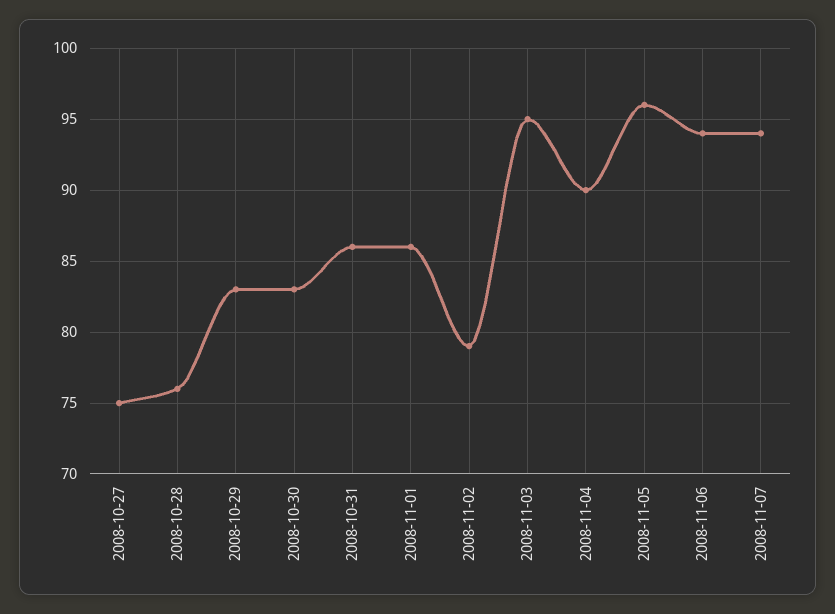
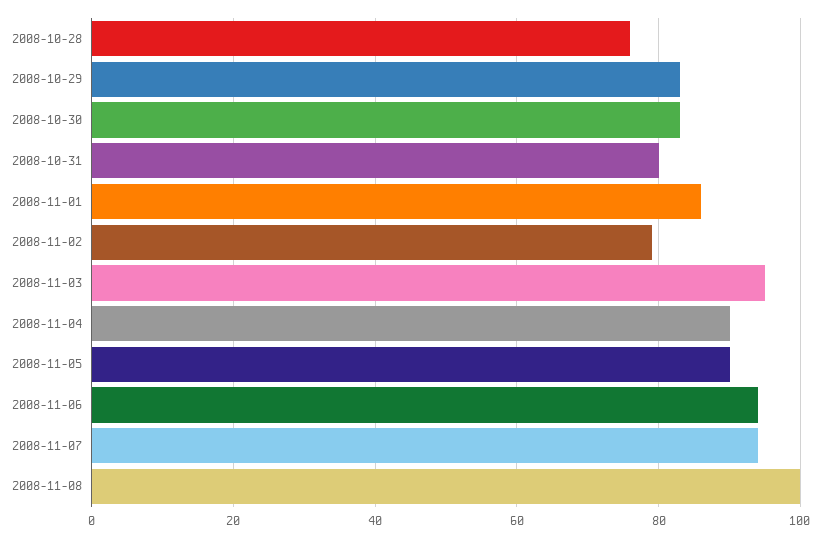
2008-10-27: 75 -> none
2008-10-31: 86 -> 80
2008-11-05: 96 -> 90
2008-11-08: none -> 100

